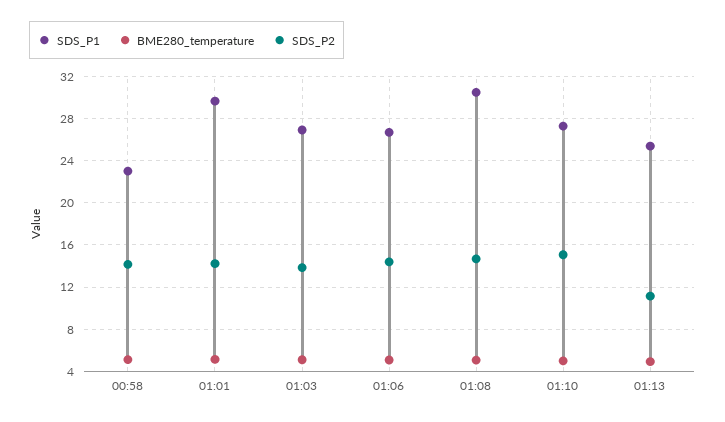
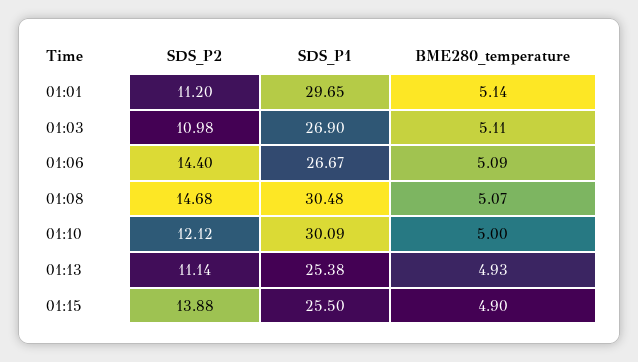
SDS_P1, 00:58: 23 -> none
BME280_temperature, 00:58: 5 -> none
SDS_P2, 00:58: 14 -> none
SDS_P2, 01:01: 14 -> 11.2
SDS_P2, 01:03: 14 -> 10.98
SDS_P1, 01:10: 27 -> 30.09
SDS_P2, 01:10: 15 -> 12.12
SDS_P2, 01:15: none -> 13.88
SDS_P1, 01:15: none -> 25.5
BME280_temperature, 01:15: none -> 4.9

